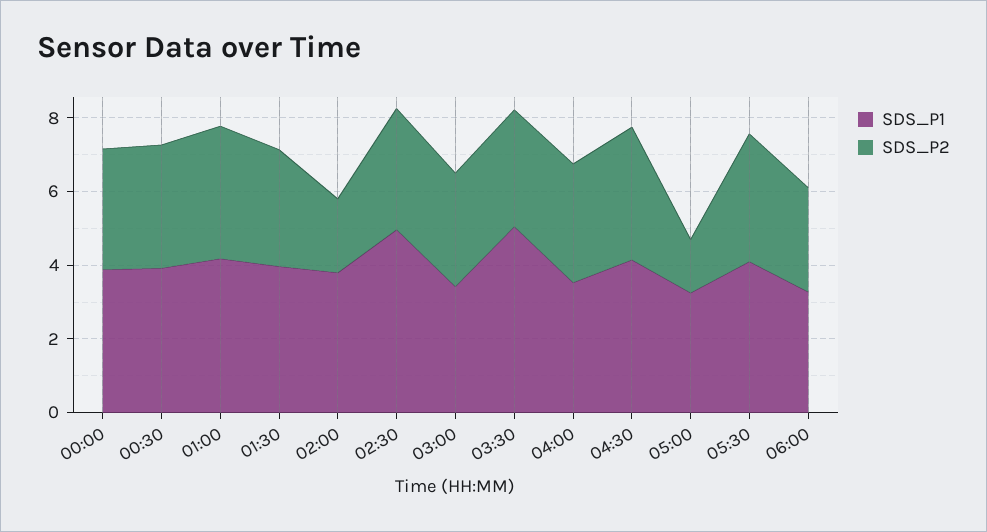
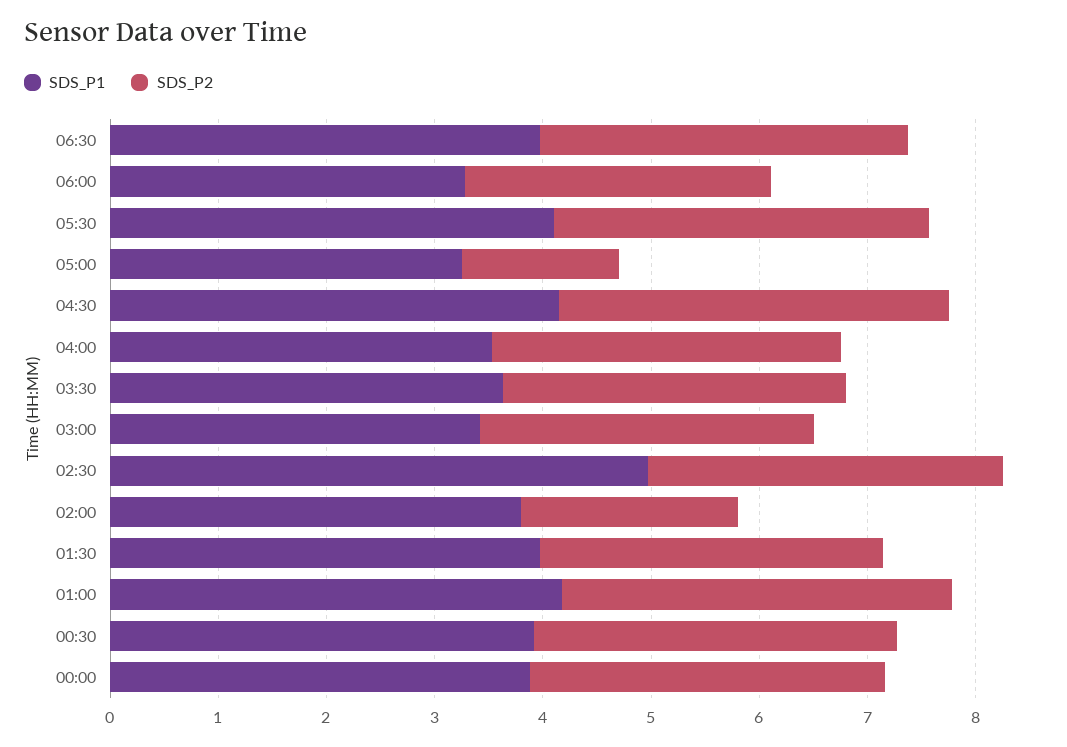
SDS_P1, 03:30: 5 -> 3.6
SDS_P1, 06:30: none -> 4
SDS_P2, 06:30: none -> 3.4

